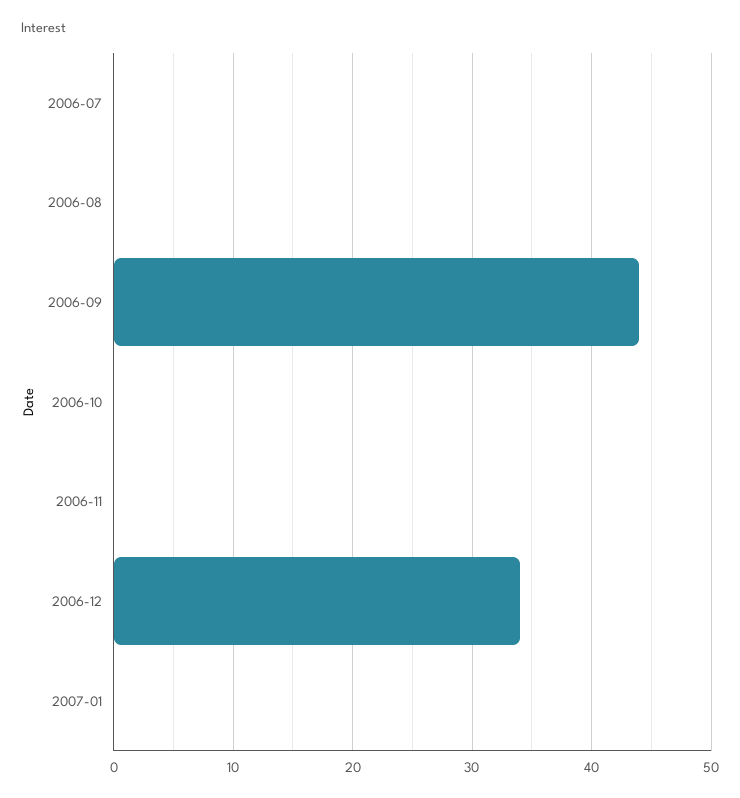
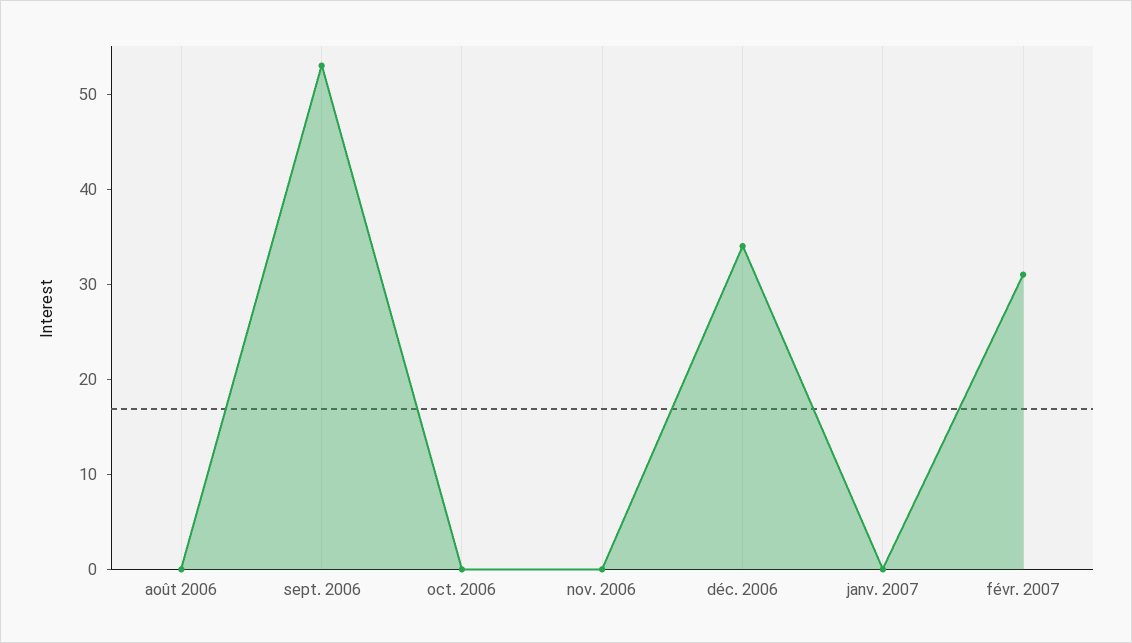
2006-07: 0 -> none
2006-09: 44 -> 53
févr. 2007: none -> 31

